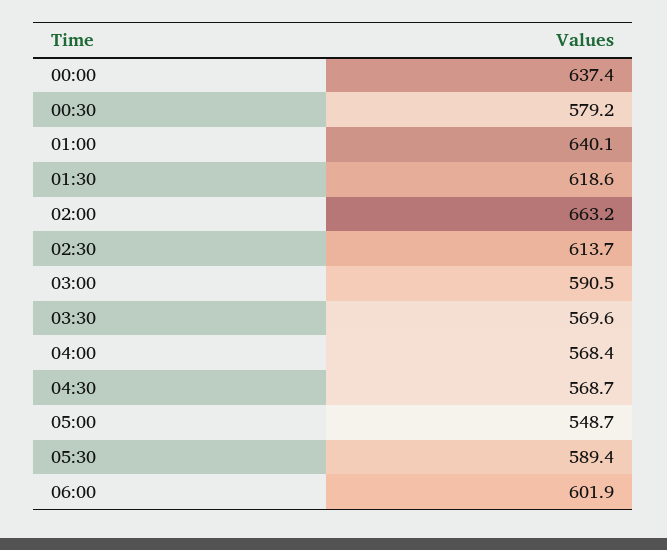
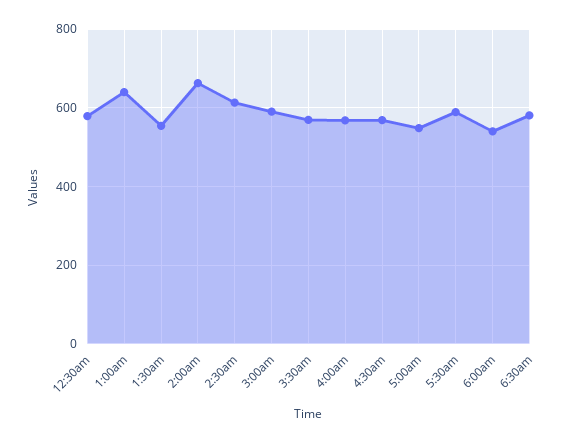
00:00: 637.4 -> none
01:30: 618.6 -> 560
06:00: 601.9 -> 540
6:30am: none -> 580

